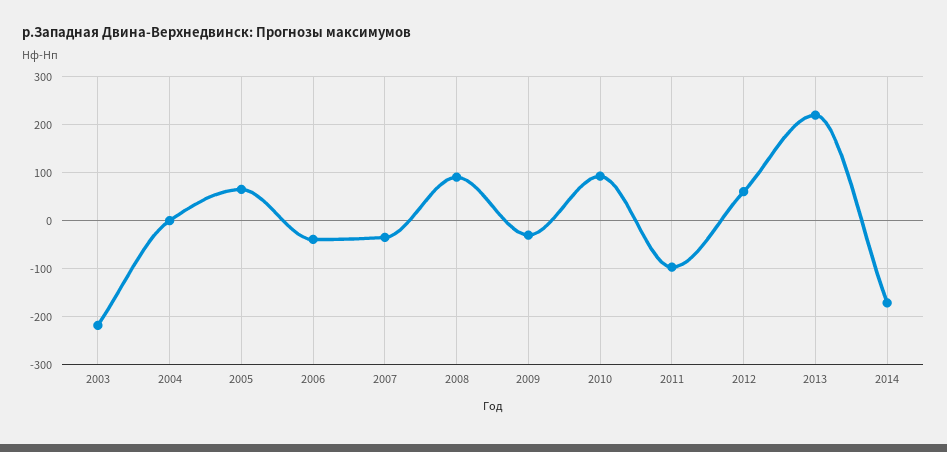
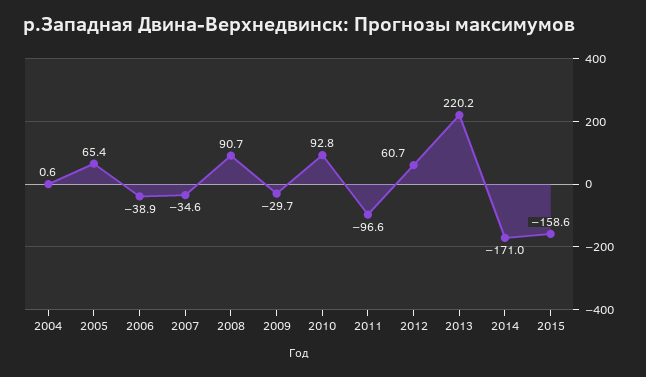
2003: -220 -> none
2015: none -> -158.6

